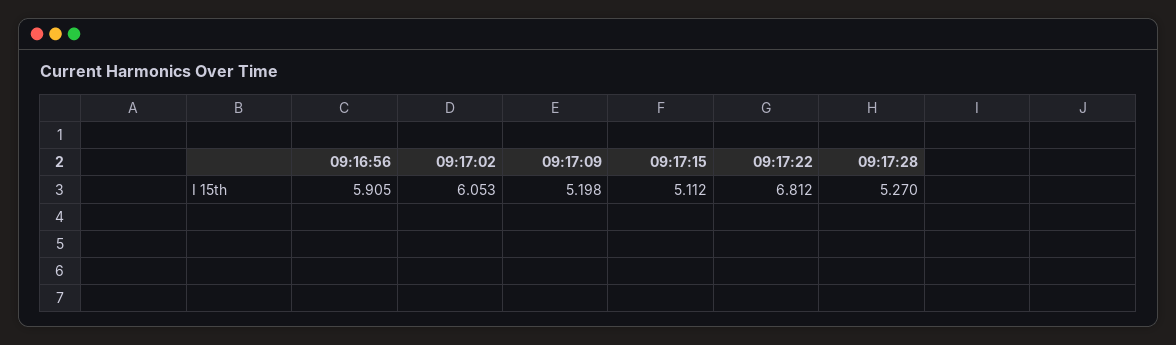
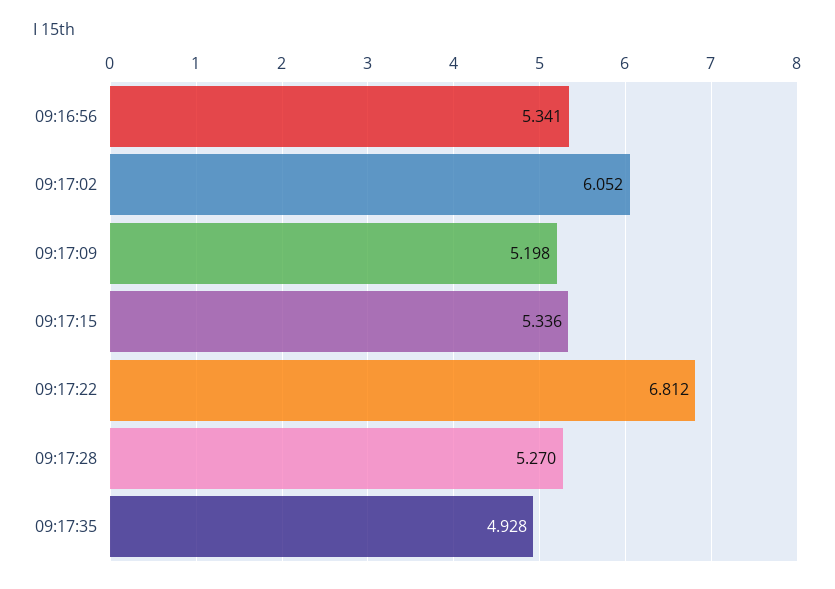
09:16:56: 5.905 -> 5.341
09:17:02: 6.053 -> 6.052
09:17:15: 5.112 -> 5.336
09:17:35: none -> 4.928

